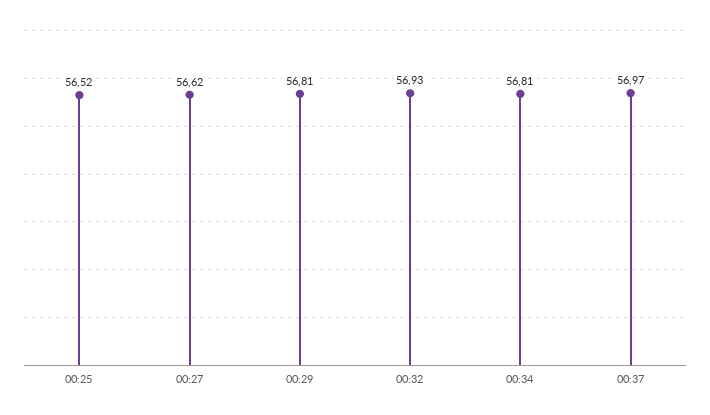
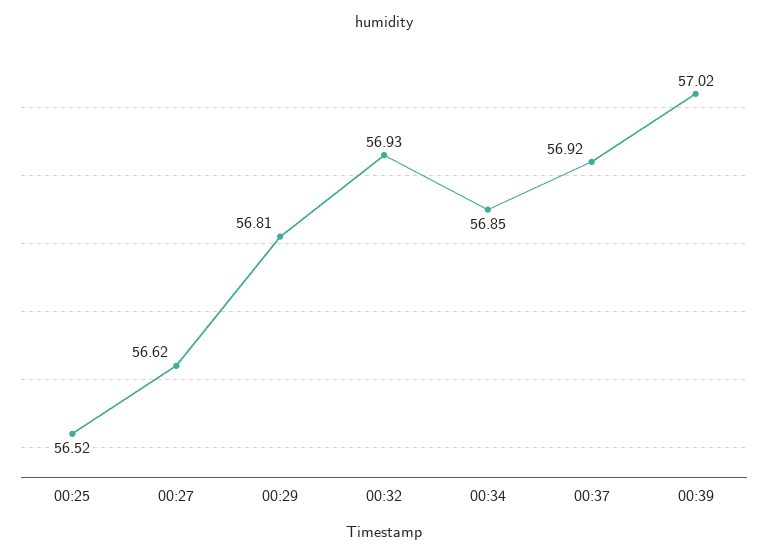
00:34: 56.81 -> 56.85
00:37: 56.97 -> 56.92
00:39: none -> 57.02

